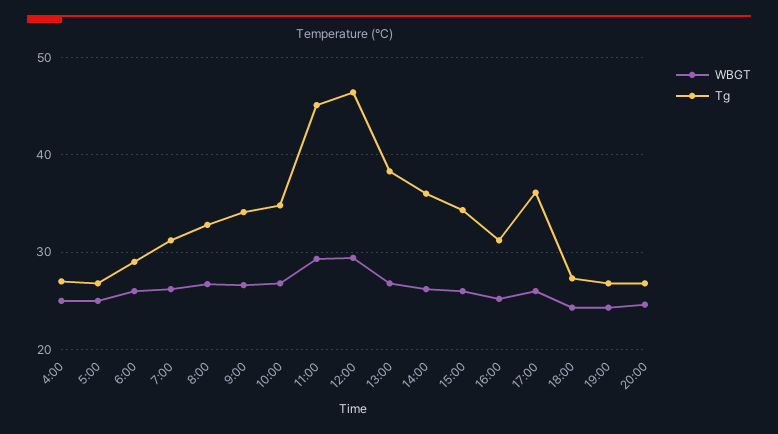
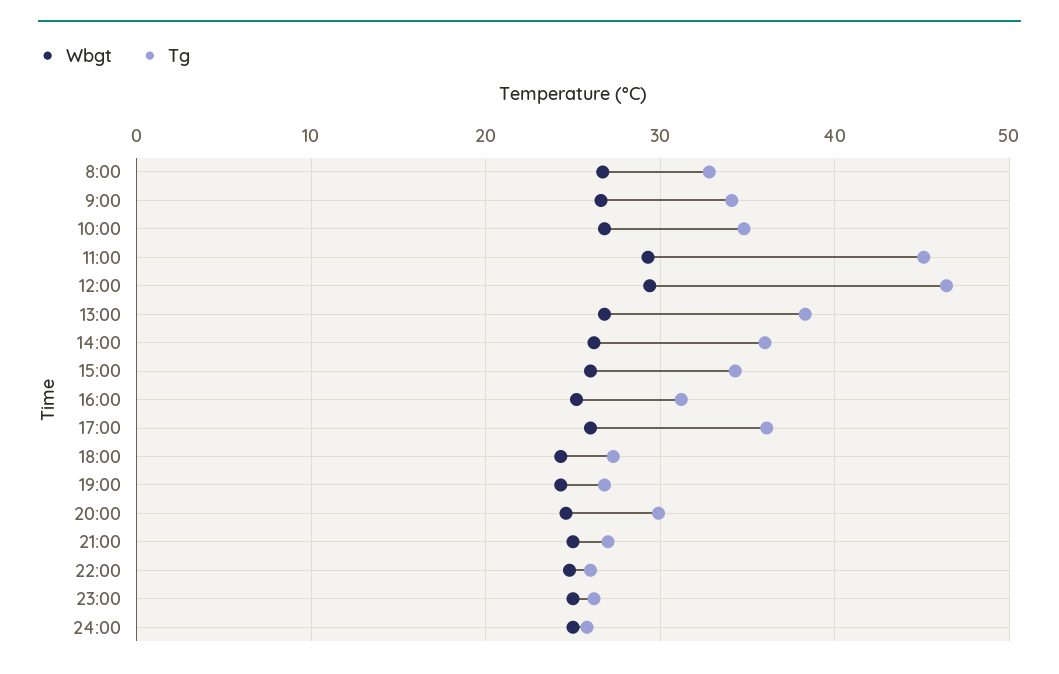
WBGT, 4:00: 25 -> none
Tg, 4:00: 27 -> none
WBGT, 5:00: 25 -> none
Tg, 5:00: 27 -> none
WBGT, 6:00: 26 -> none
Tg, 6:00: 29 -> none
WBGT, 7:00: 26 -> none
Tg, 7:00: 31 -> none
Tg, 20:00: 27 -> 30
WBGT, 21:00: none -> 25
Tg, 21:00: none -> 27
WBGT, 22:00: none -> 25
Tg, 22:00: none -> 26
WBGT, 23:00: none -> 25
Tg, 23:00: none -> 26
WBGT, 24:00: none -> 25
Tg, 24:00: none -> 26

